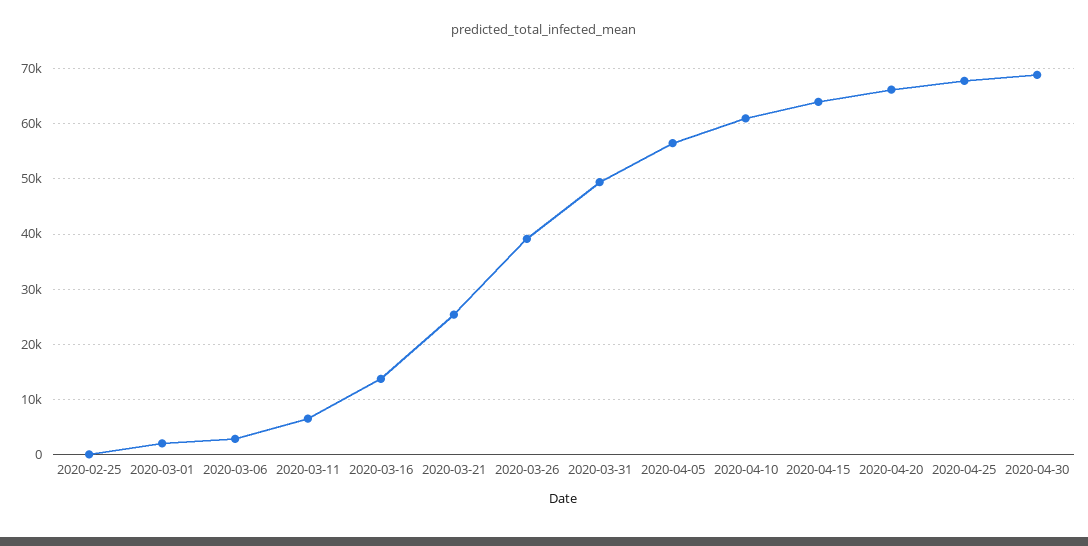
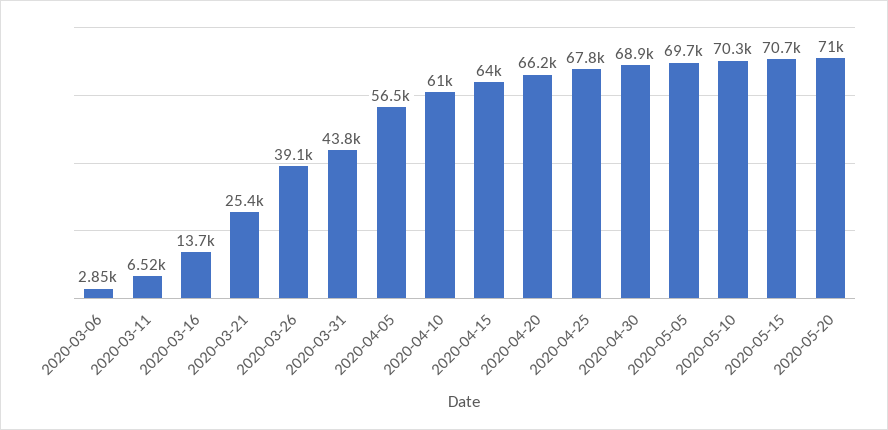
2020-02-25: 0 -> none
2020-03-01: 2000 -> none
2020-03-31: 50000 -> 43800
2020-05-05: none -> 69700
2020-05-10: none -> 70300
2020-05-15: none -> 70700
2020-05-20: none -> 71000

